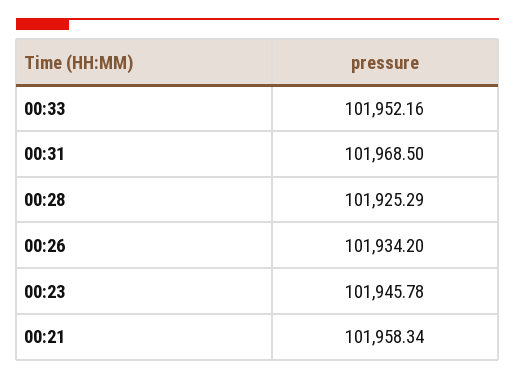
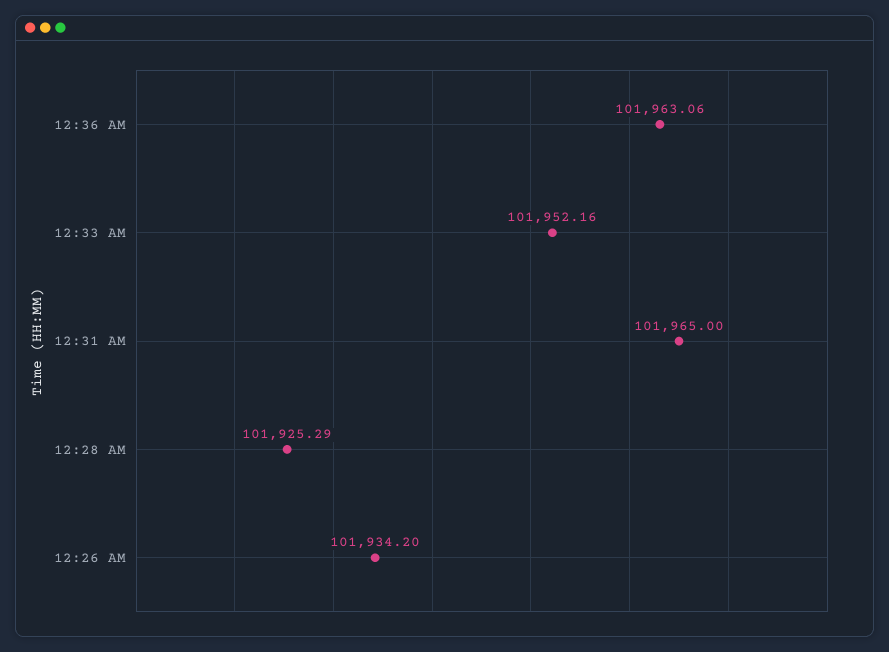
00:31: 101968.5 -> 101965
00:23: 101945.78 -> none
00:21: 101958.34 -> none
12:36 AM: none -> 101963.06

